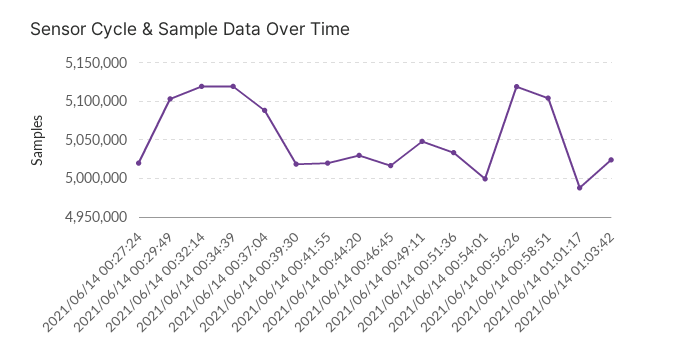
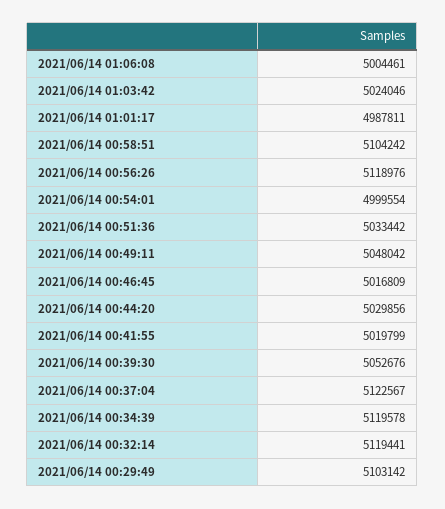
2021/06/14 00:27:24: 5020000 -> none
2021/06/14 00:37:04: 5090000 -> 5122567
2021/06/14 00:39:30: 5020000 -> 5052676
2021/06/14 01:06:08: none -> 5004461

